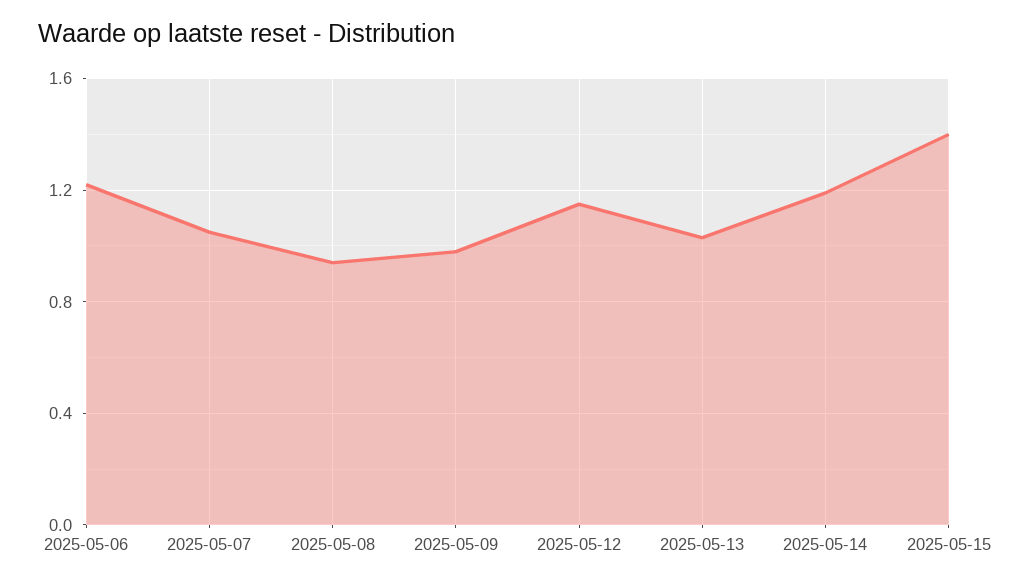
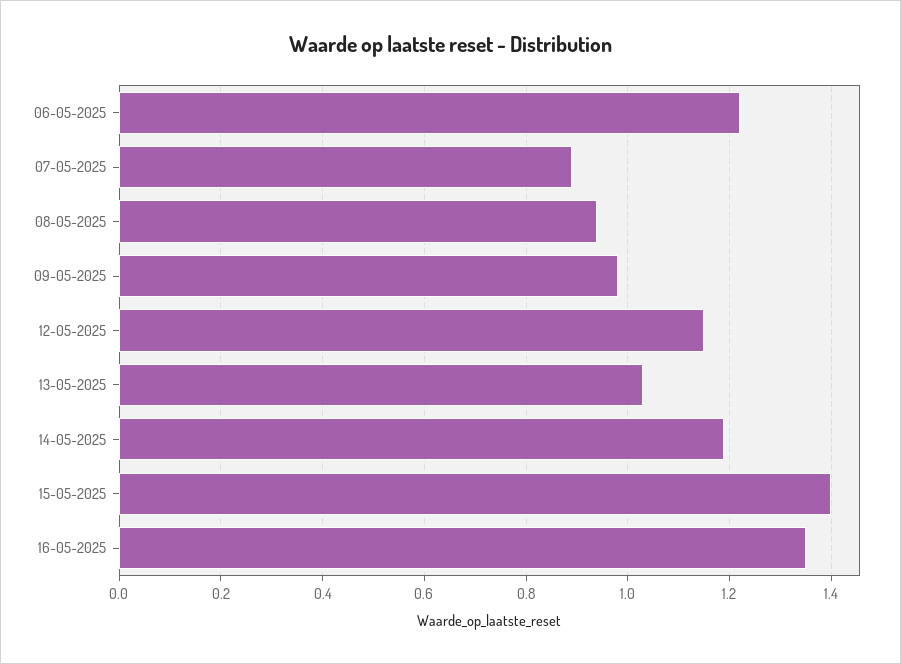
2025-05-07: 1.05 -> 0.9
16-05-2025: none -> 1.35

